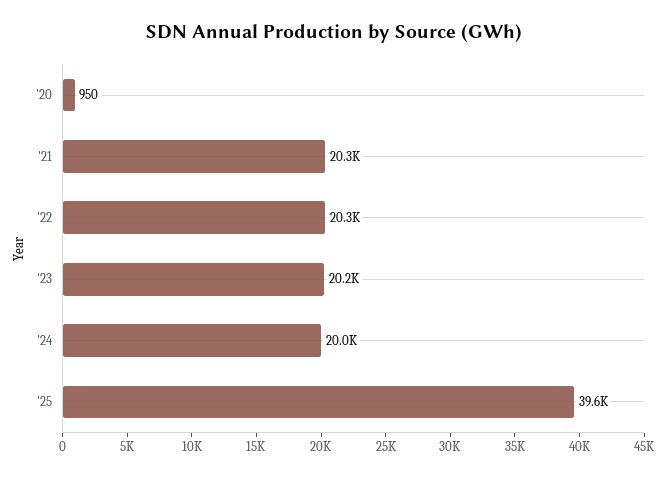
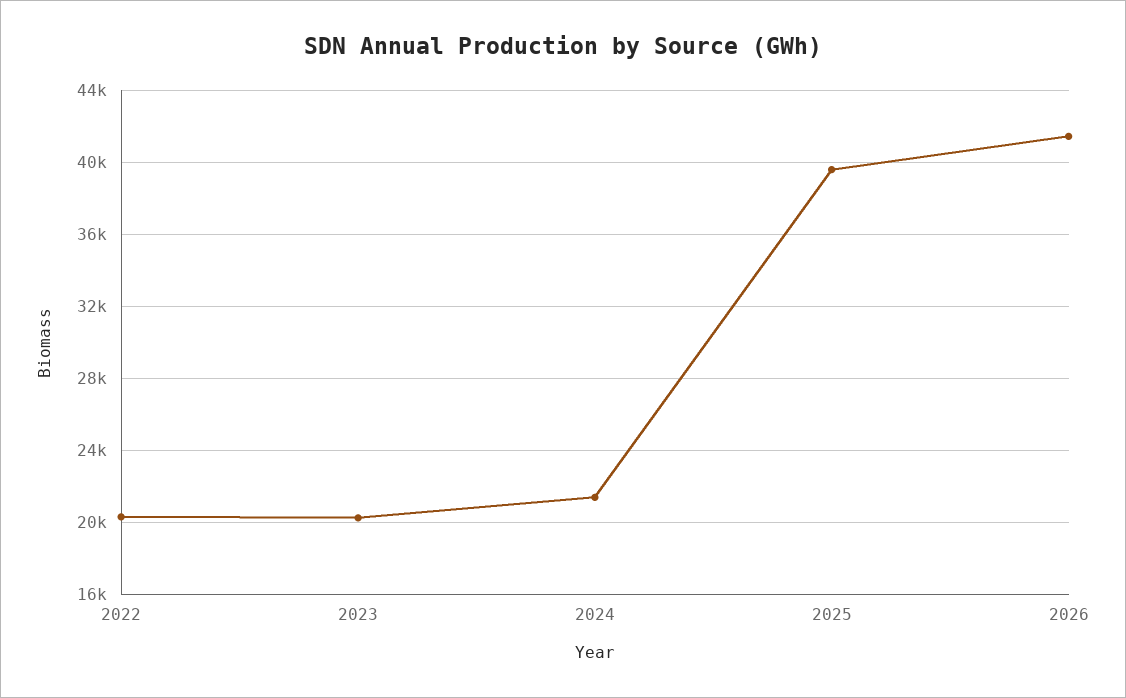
'20: 950 -> none
'21: 20300 -> none
'24: 20000 -> 21500
2026: none -> 41500

